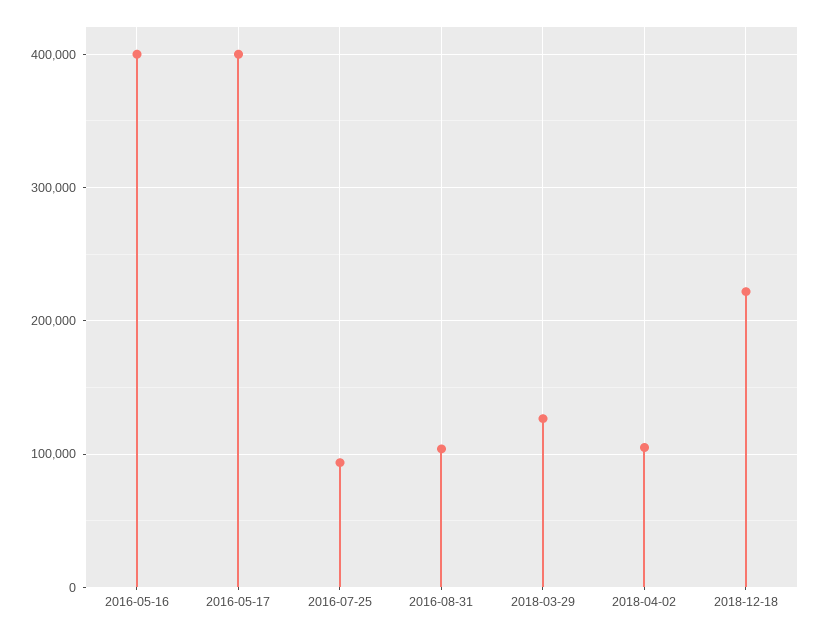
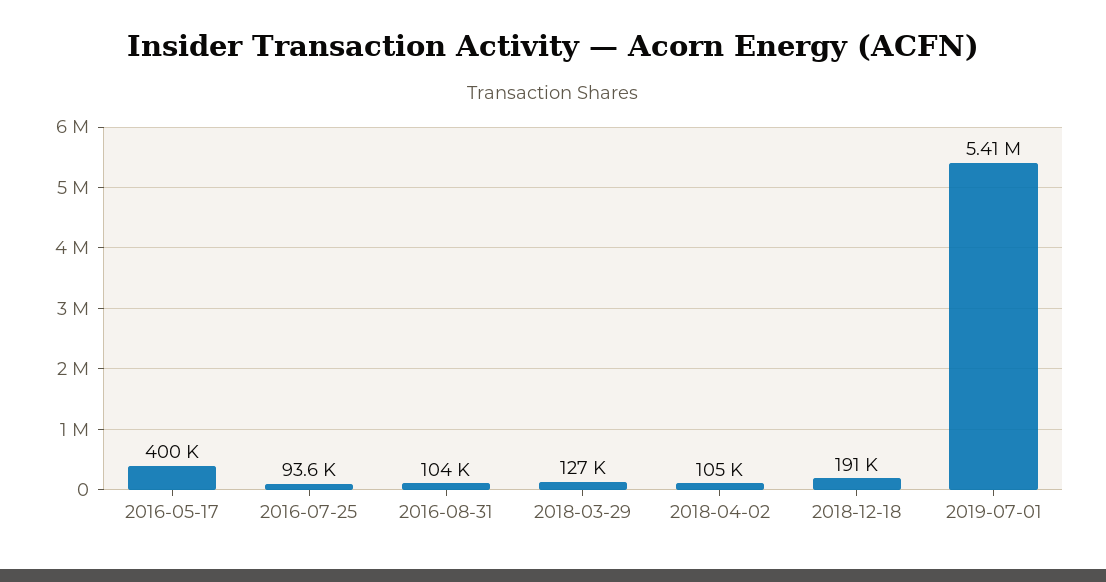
2016-05-16: 400000 -> none
2018-12-18: 220000 -> 191000
2019-07-01: none -> 5410000

